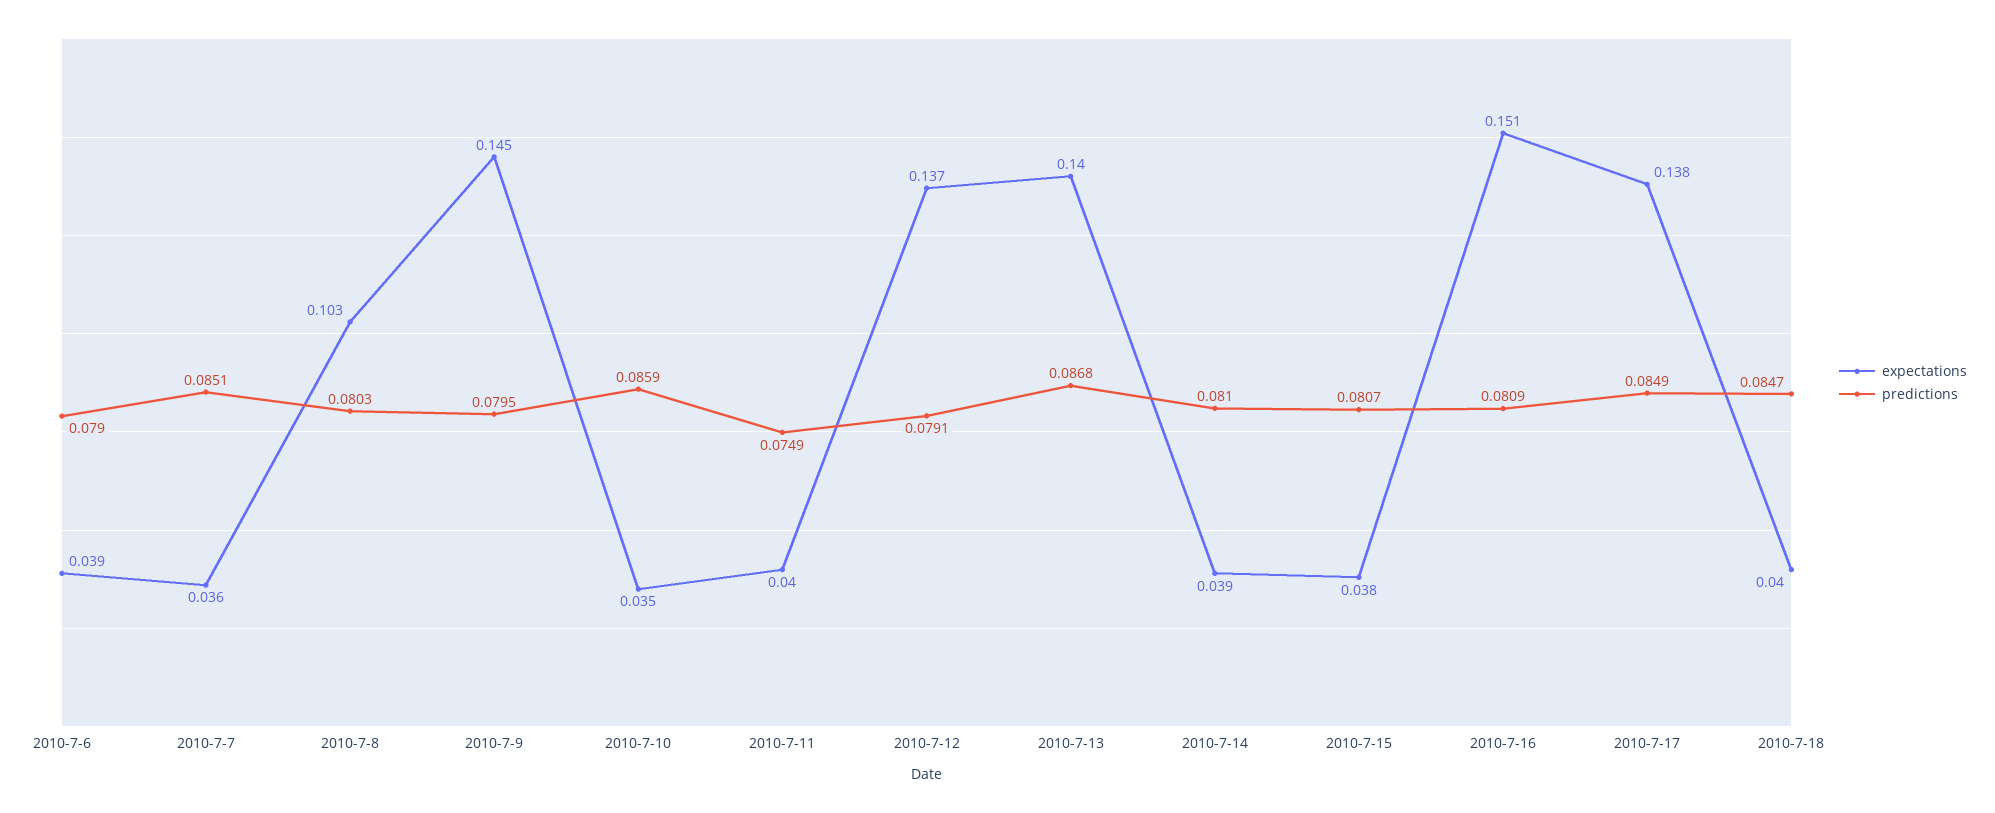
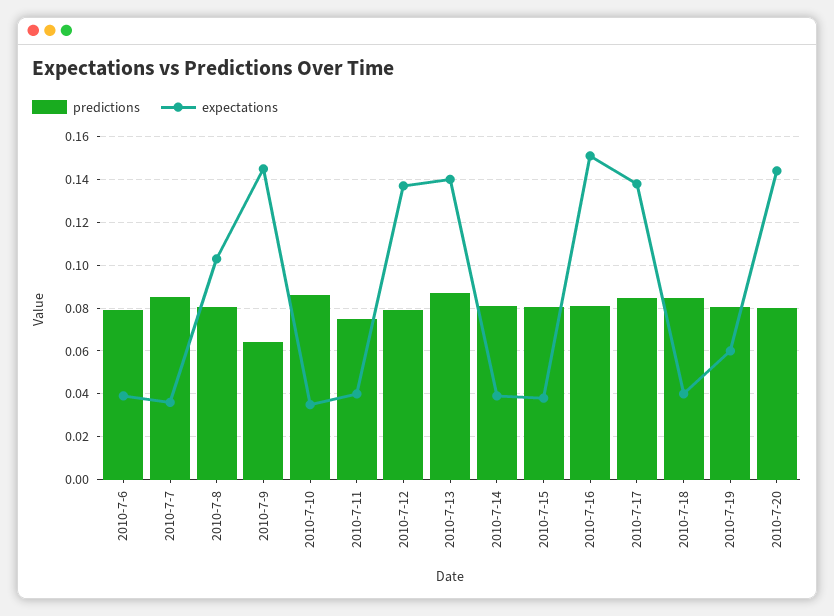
predictions, 2010-7-9: 0.0795 -> 0.065
predictions, 2010-7-19: none -> 0.08
expectations, 2010-7-19: none -> 0.06
predictions, 2010-7-20: none -> 0.08
expectations, 2010-7-20: none -> 0.145

